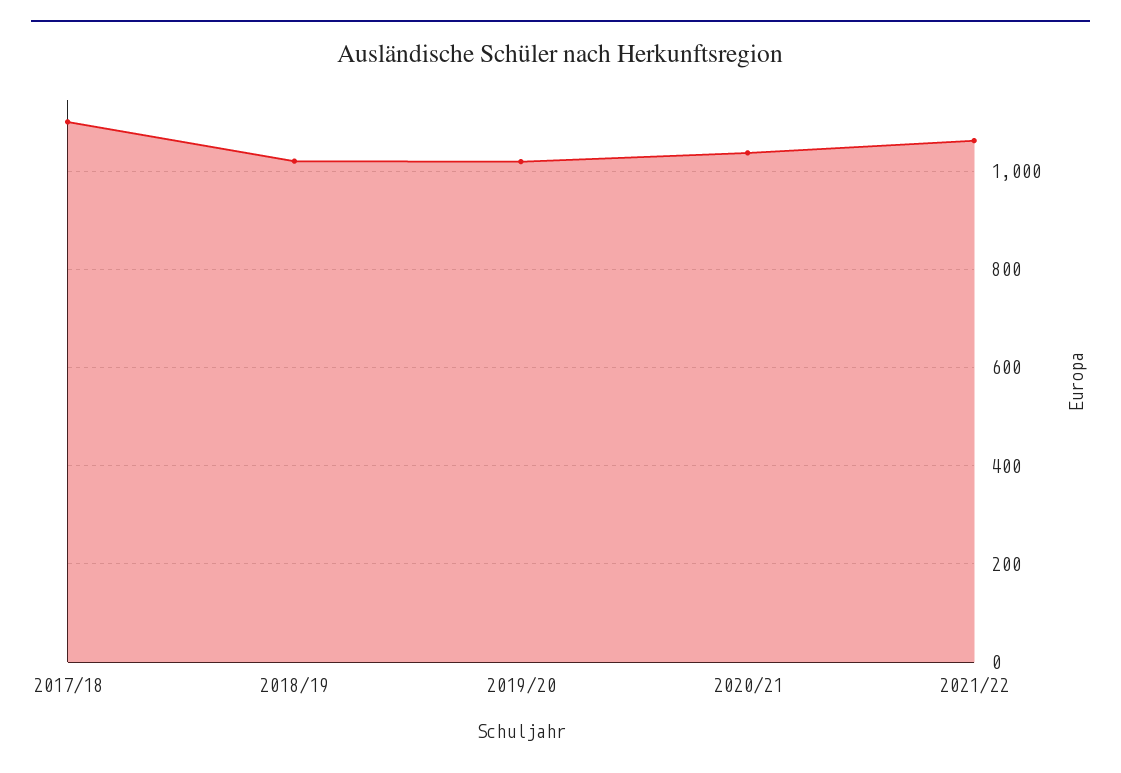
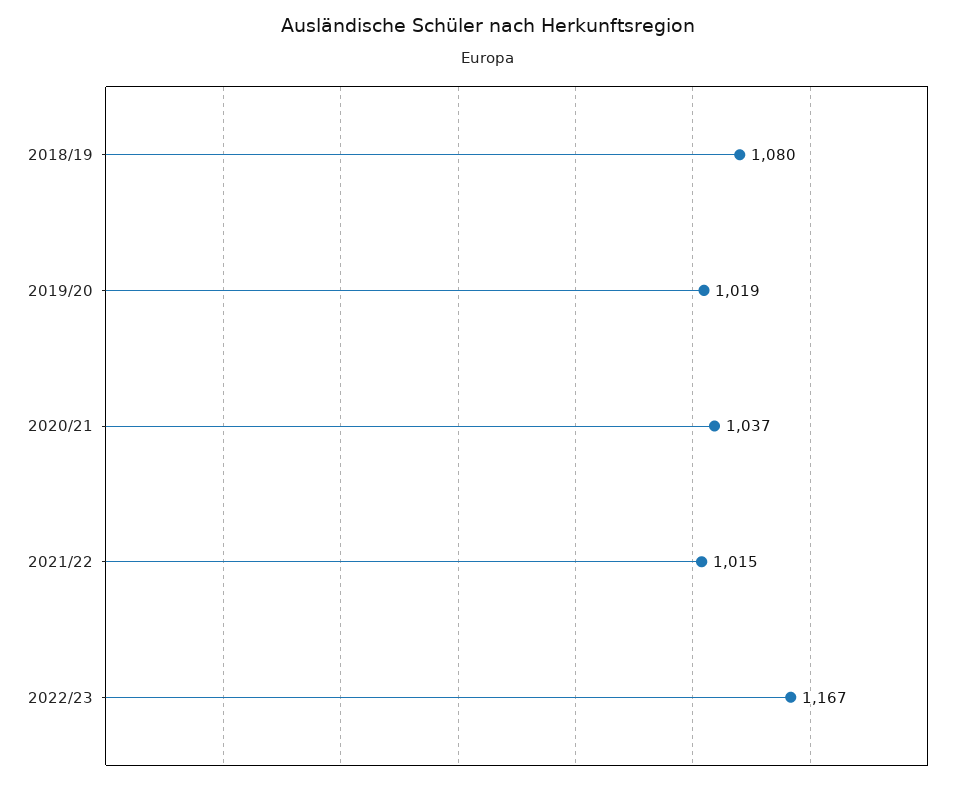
2017/18: 1100 -> none
2018/19: 1020 -> 1080
2021/22: 1060 -> 1015
2022/23: none -> 1167

